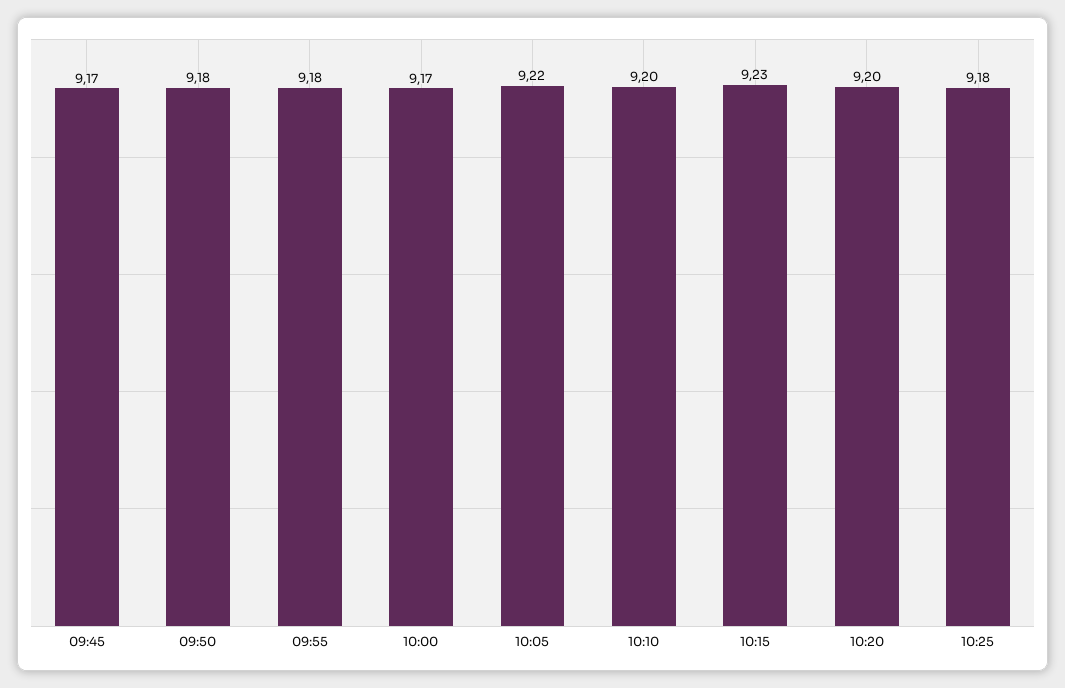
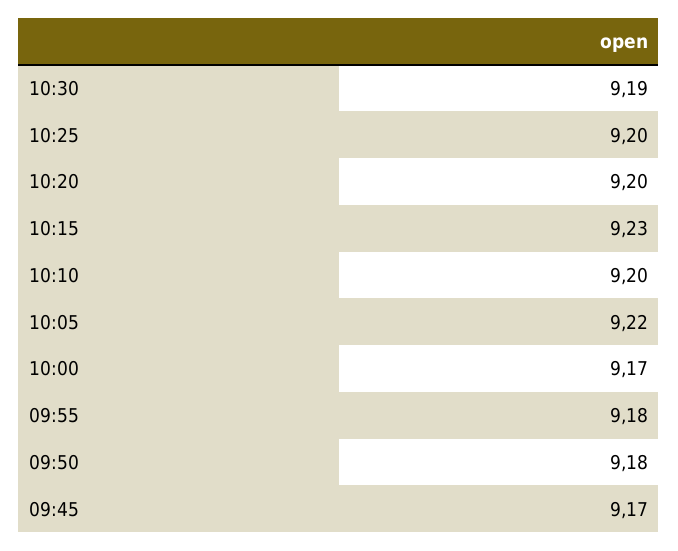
10:25: 9.18 -> 9.2
10:30: none -> 9.19

